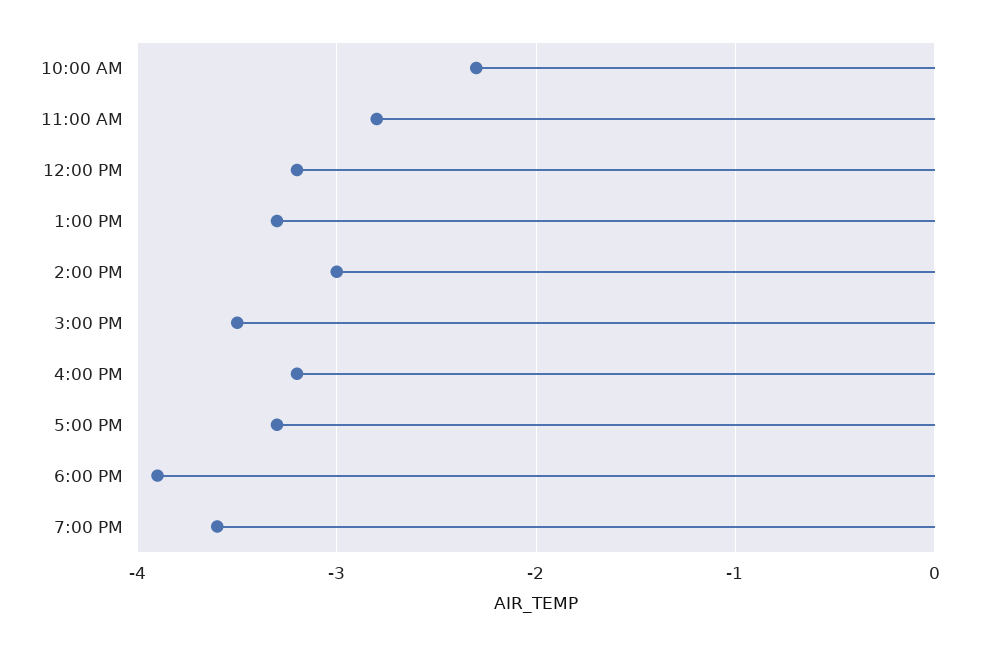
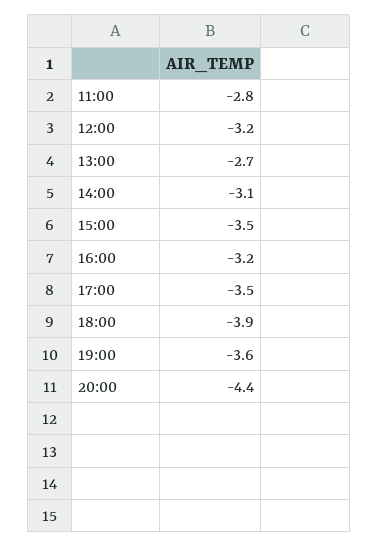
10:00 AM: -2.3 -> none
1:00 PM: -3.3 -> -2.7
2:00 PM: -3 -> -3.1
5:00 PM: -3.3 -> -3.5
20:00: none -> -4.4

